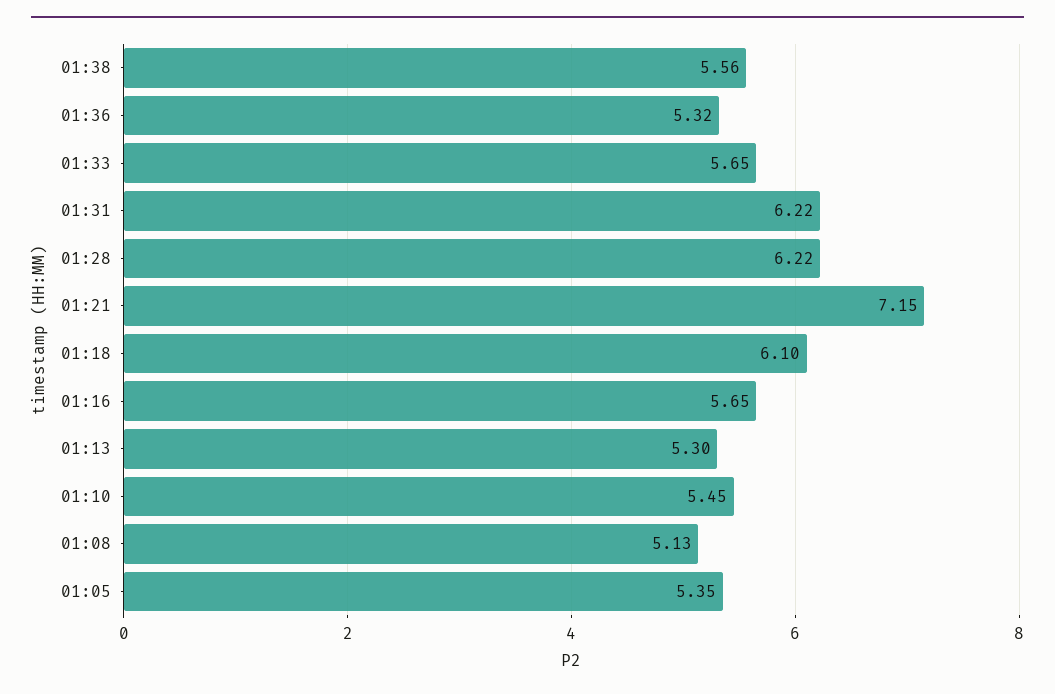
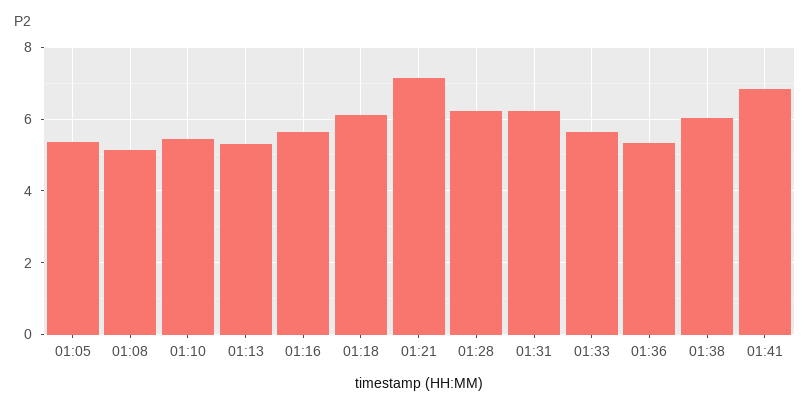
01:38: 5.56 -> 6
01:41: none -> 6.8

